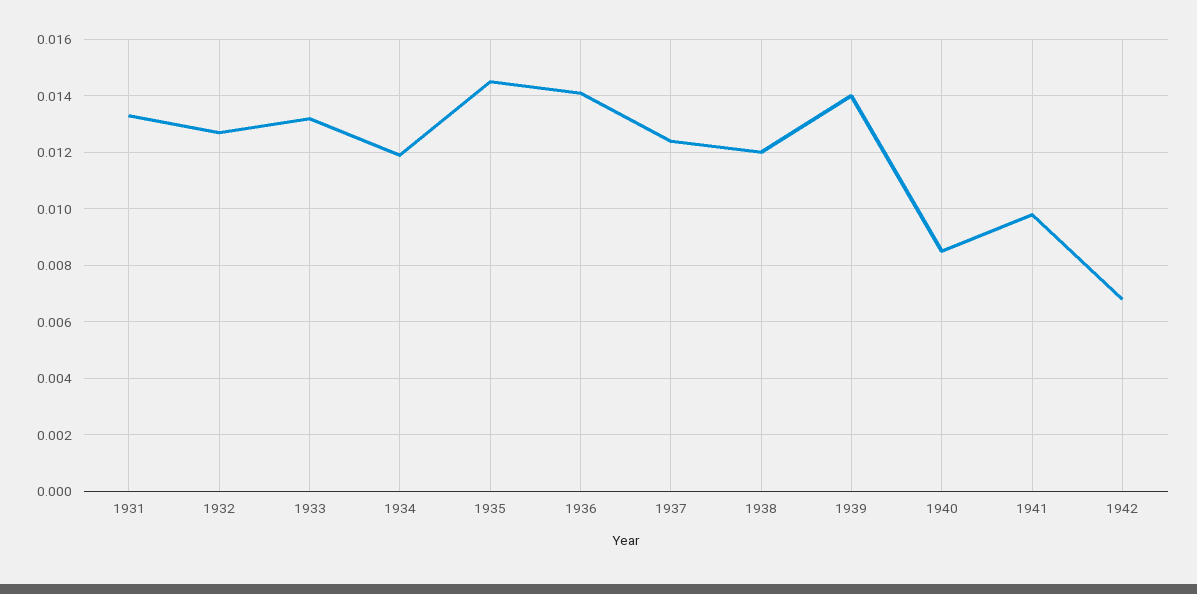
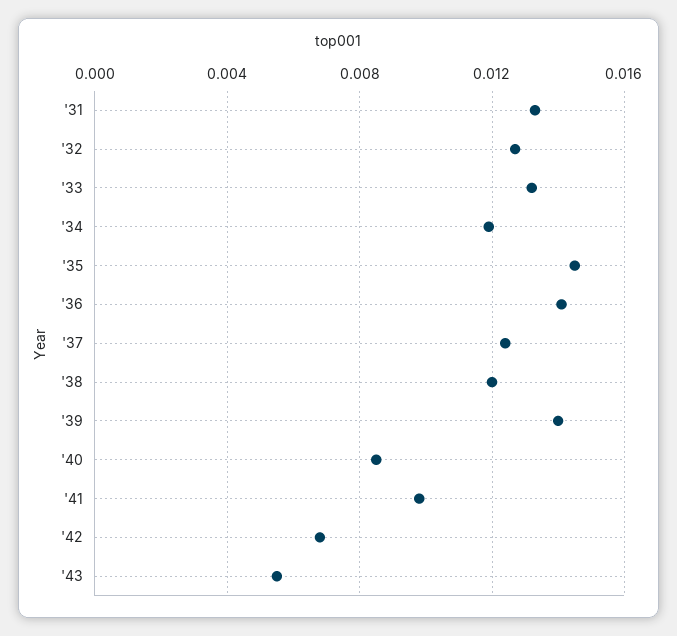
'43: none -> 0.0055

